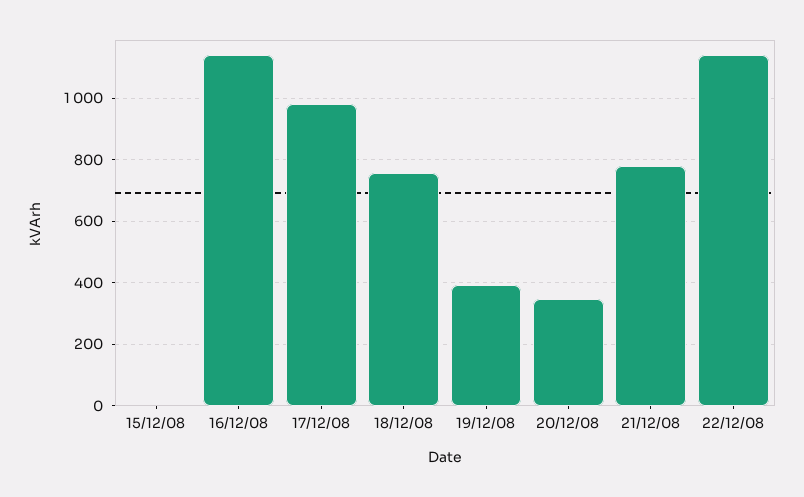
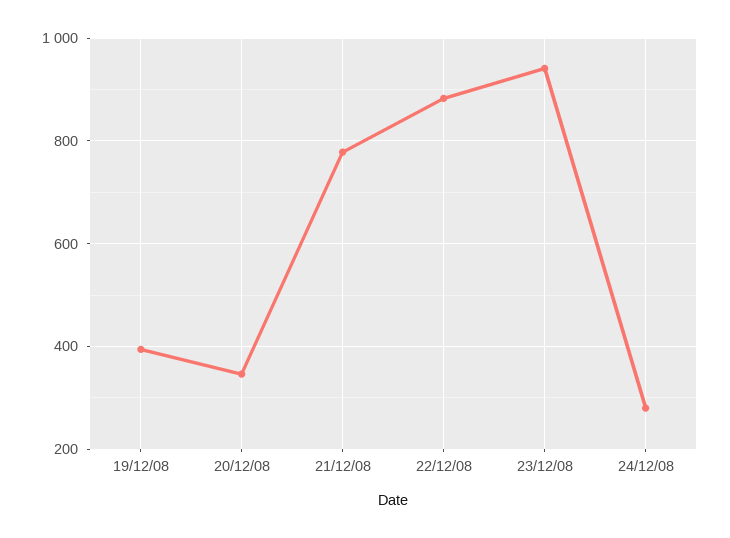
15/12/08: 0 -> none
16/12/08: 1140 -> none
17/12/08: 980 -> none
18/12/08: 760 -> none
22/12/08: 1140 -> 880
23/12/08: none -> 940
24/12/08: none -> 280

